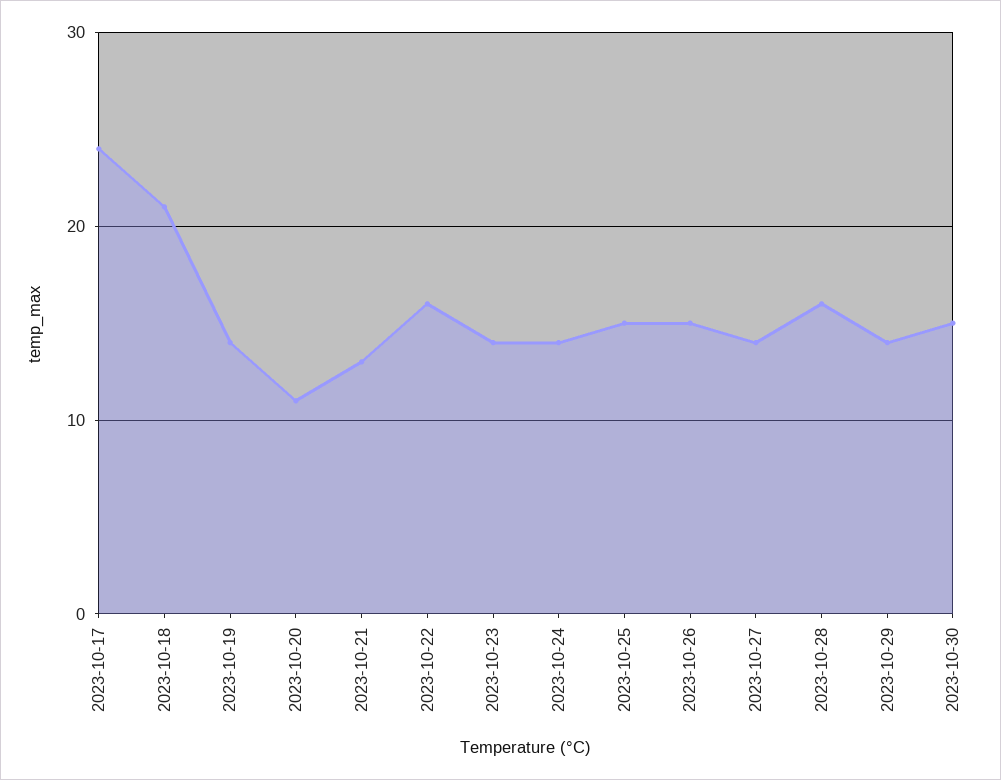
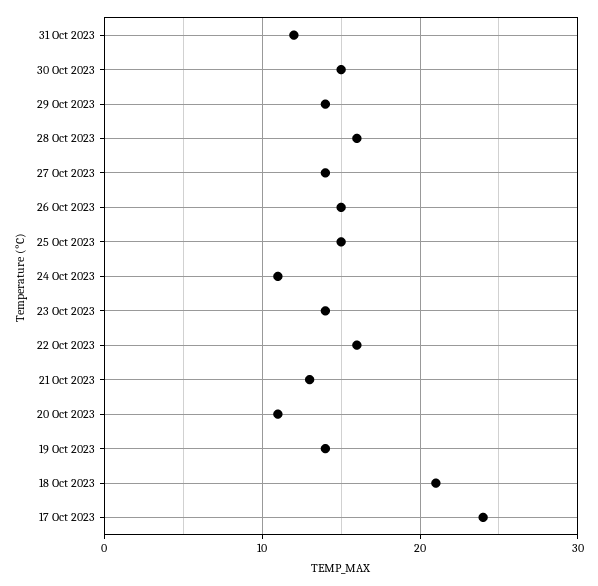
2023-10-24: 14 -> 11
31 Oct 2023: none -> 12

